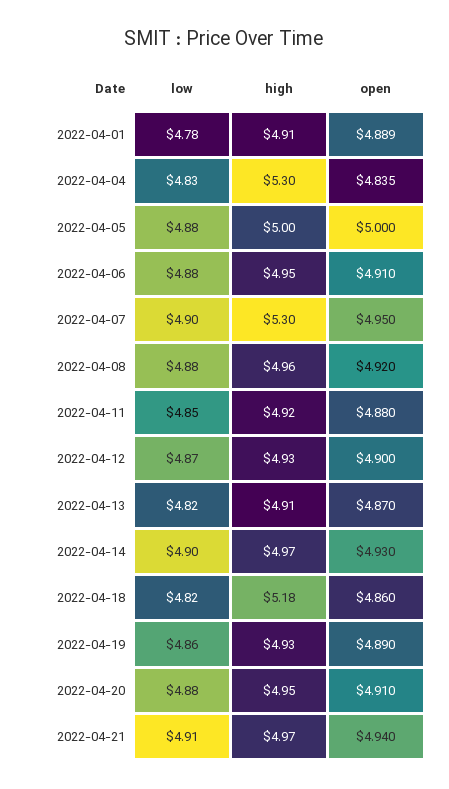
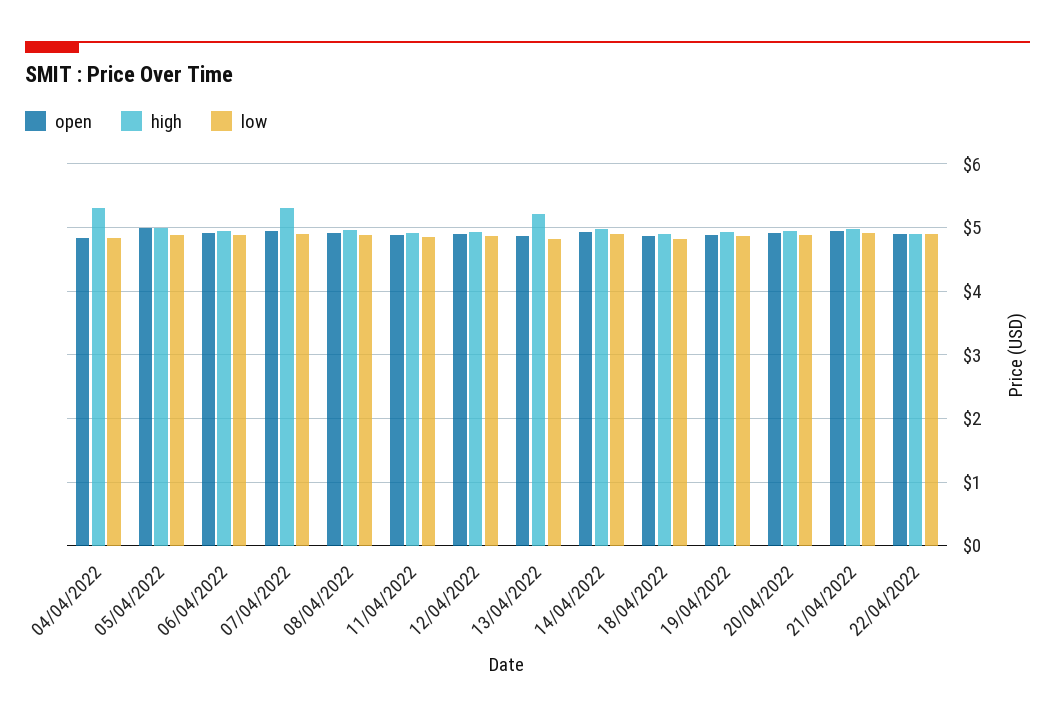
low, 2022-04-01: 4.78 -> none
high, 2022-04-01: 4.91 -> none
open, 2022-04-01: 4.889 -> none
high, 2022-04-13: 4.91 -> 5.2
high, 2022-04-18: 5.18 -> 4.9
open, 22/04/2022: none -> 4.9
high, 22/04/2022: none -> 4.9
low, 22/04/2022: none -> 4.9

